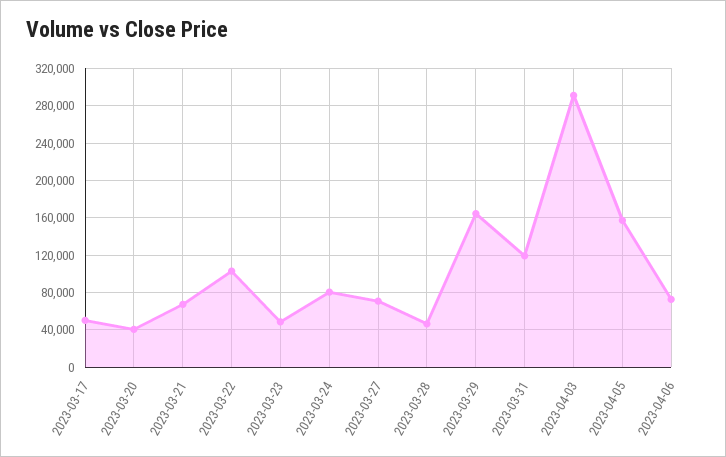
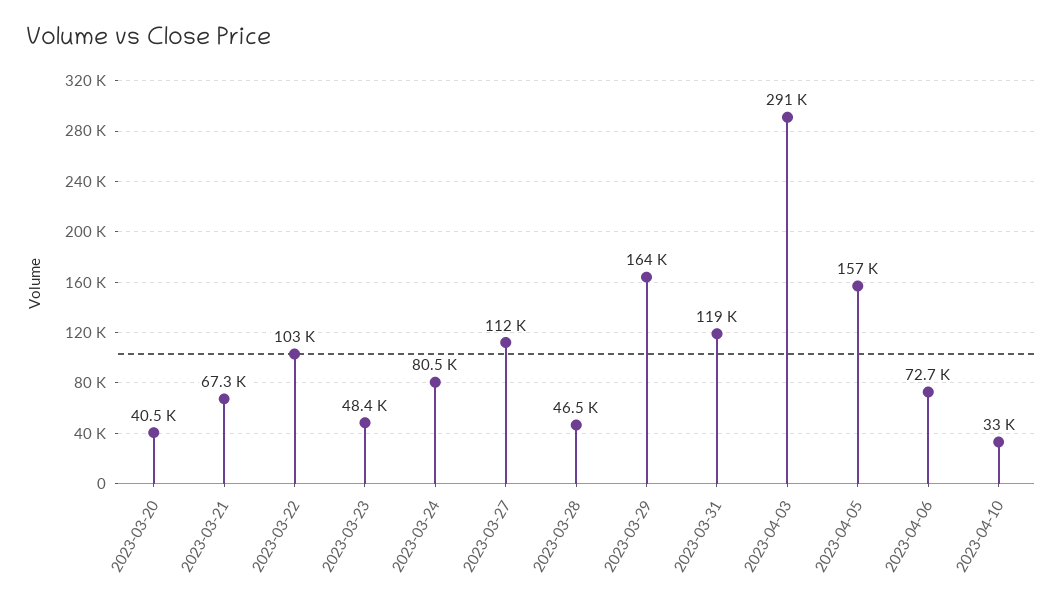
2023-03-17: 50000 -> none
2023-03-27: 70000 -> 112000
2023-04-10: none -> 33000

